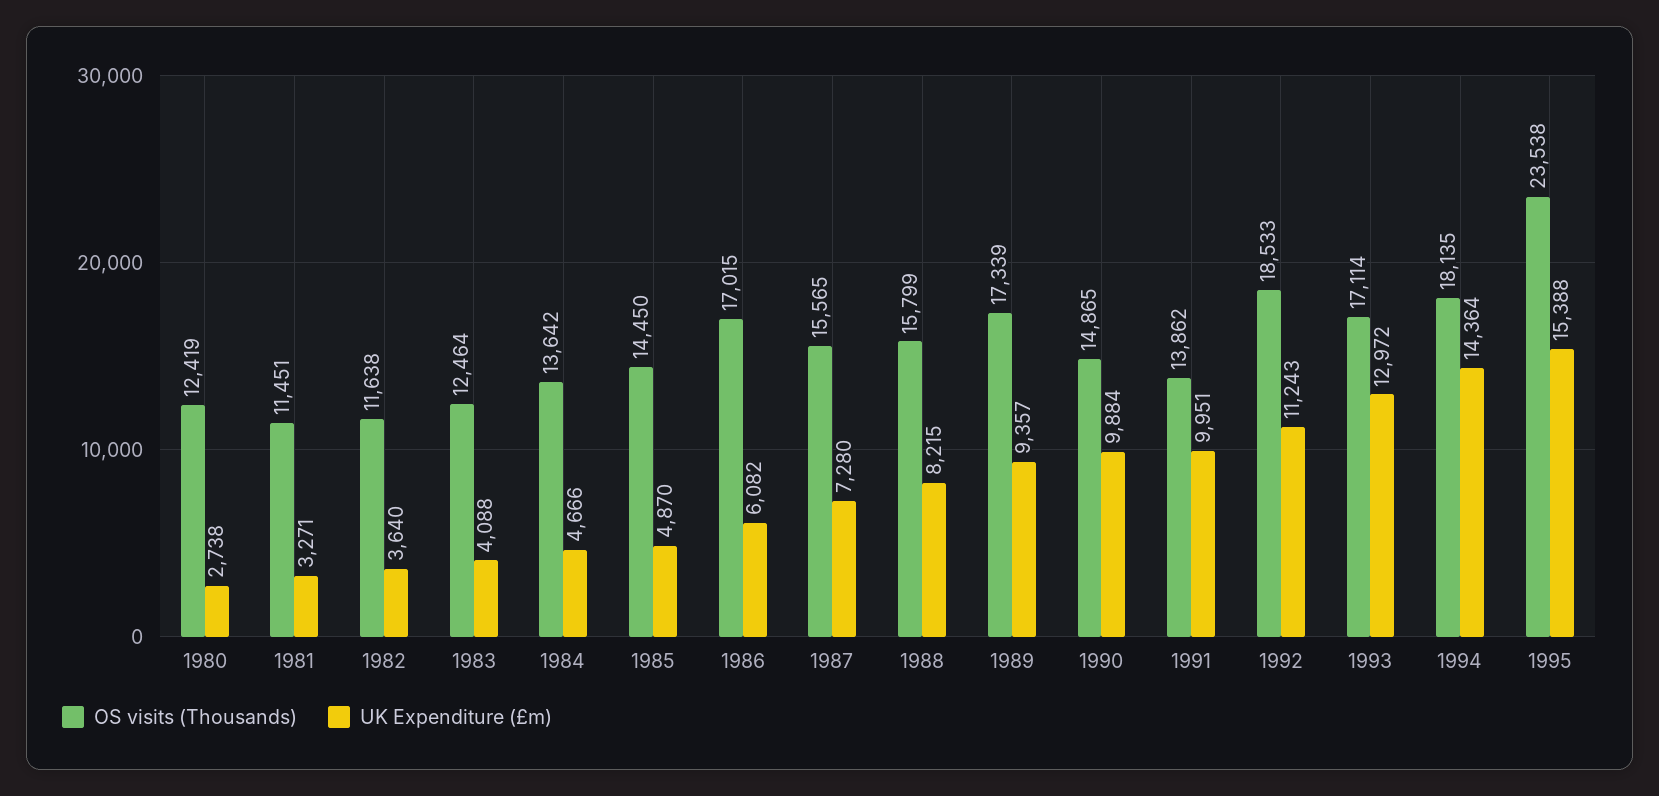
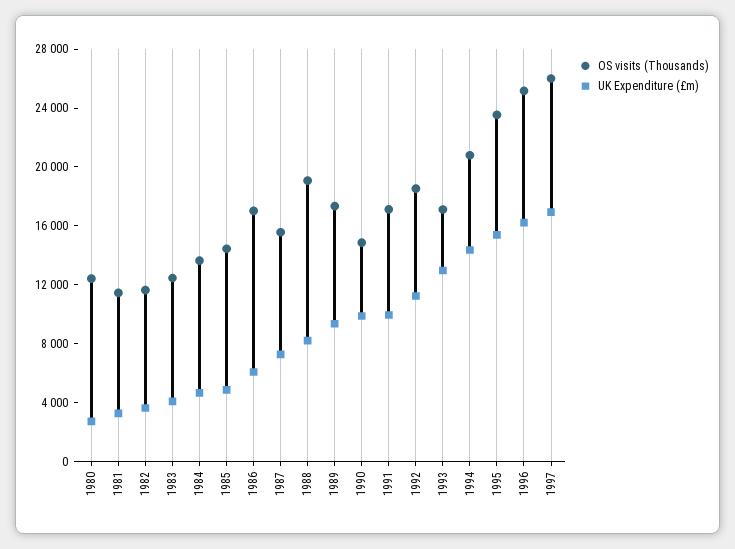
OS visits (Thousands), 1988: 15799 -> 19000
OS visits (Thousands), 1991: 13862 -> 17000
OS visits (Thousands), 1994: 18135 -> 21000
OS visits (Thousands), 1996: none -> 25000
UK Expenditure (£m), 1996: none -> 16000
OS visits (Thousands), 1997: none -> 26000
UK Expenditure (£m), 1997: none -> 17000

